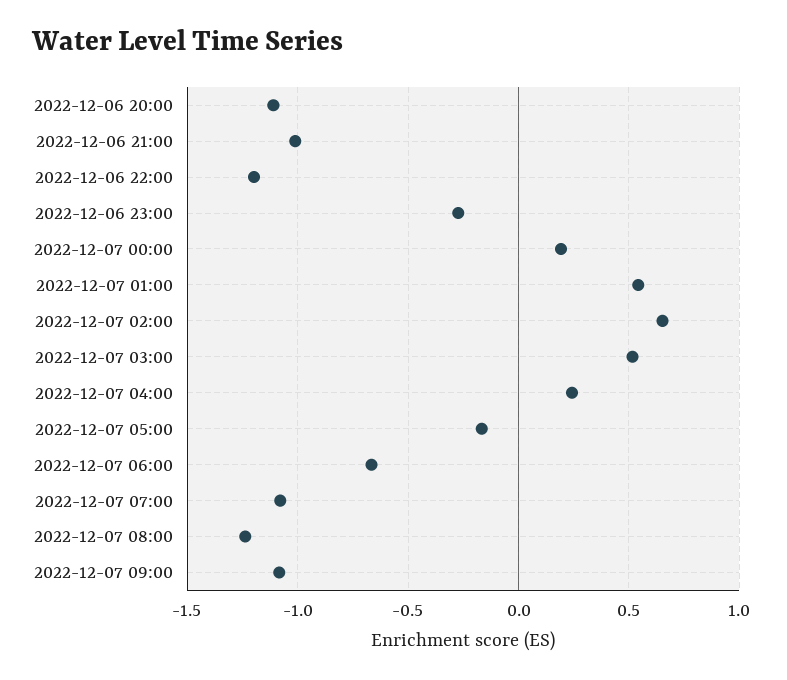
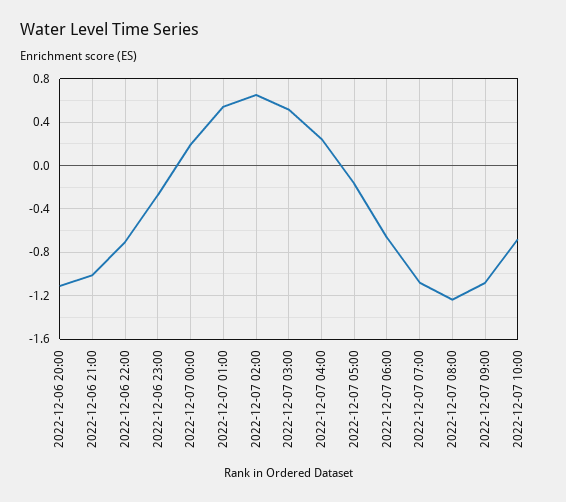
2022-12-06 22:00: -1.2 -> -0.7
2022-12-07 10:00: none -> -0.7

